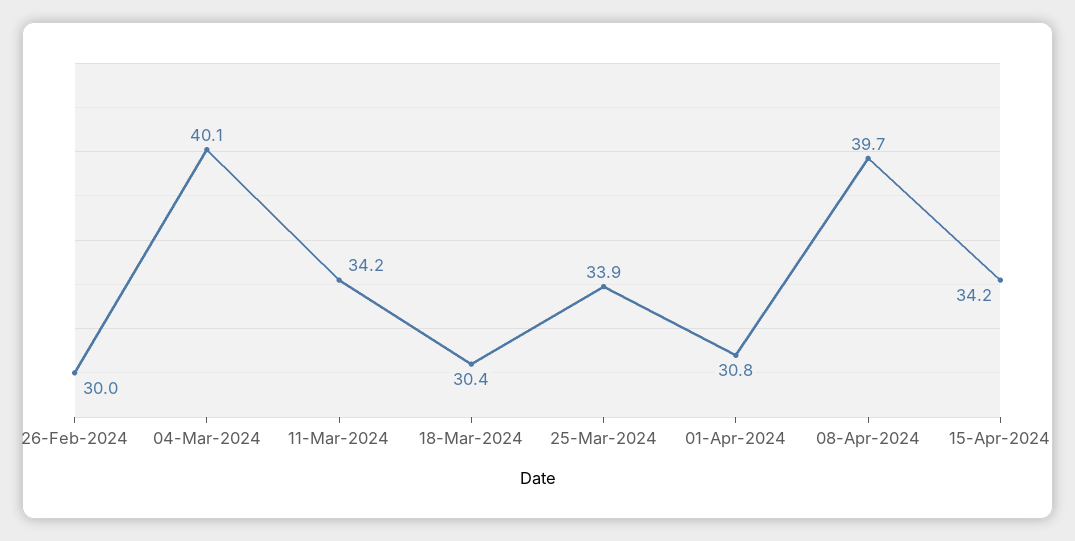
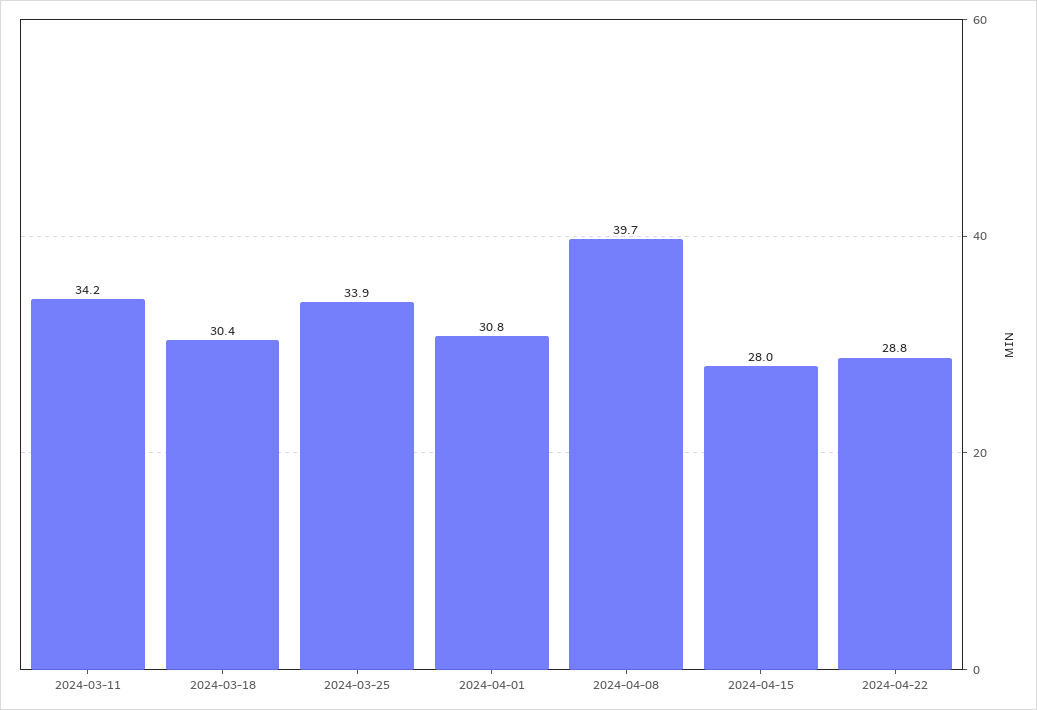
26-Feb-2024: 30 -> none
04-Mar-2024: 40.1 -> none
15-Apr-2024: 34.2 -> 28
2024-04-22: none -> 28.8

